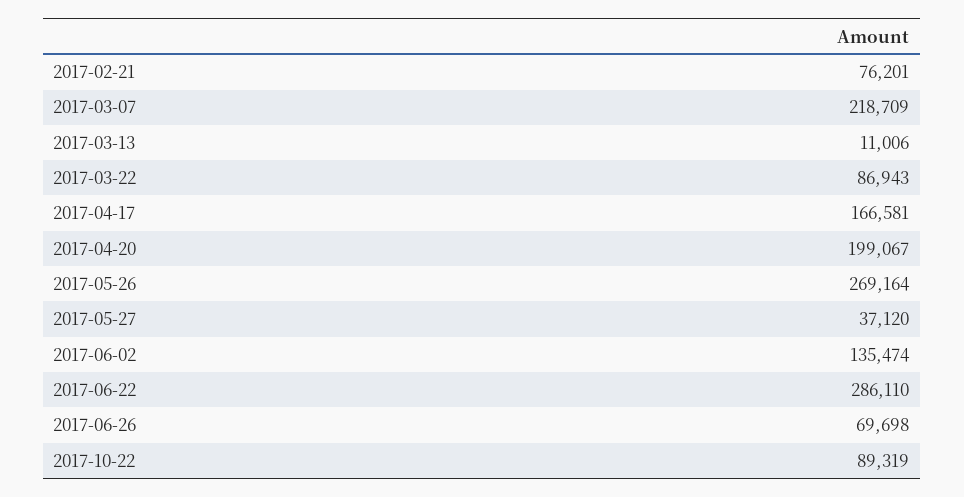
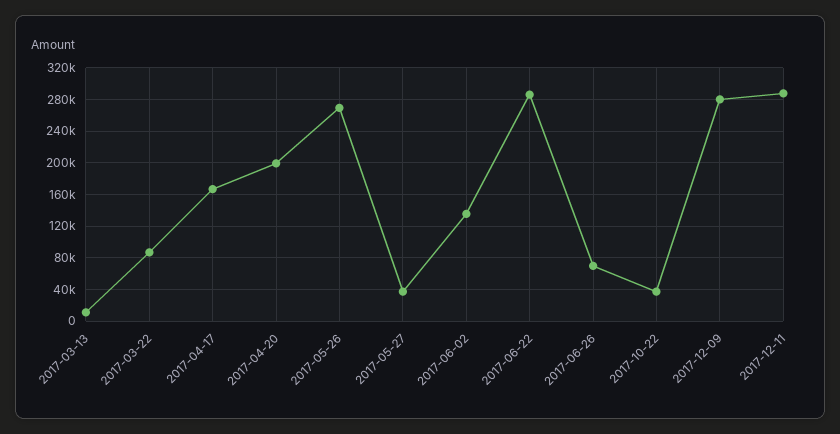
2017-02-21: 76201 -> none
2017-03-07: 218709 -> none
2017-10-22: 89319 -> 40000
2017-12-09: none -> 280000
2017-12-11: none -> 290000

